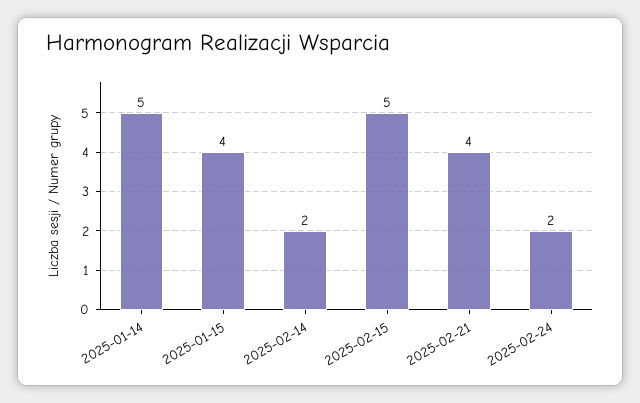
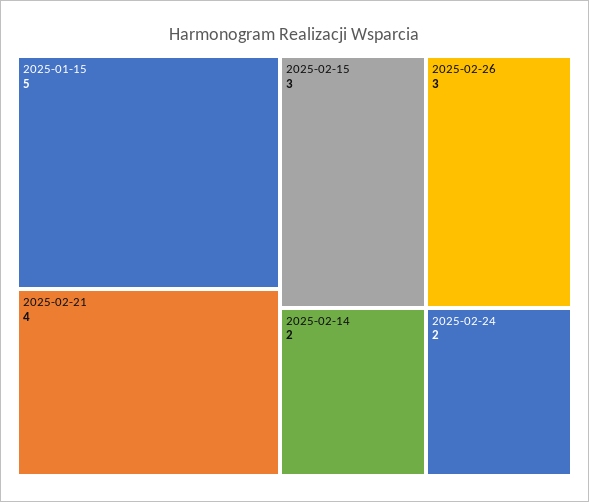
2025-01-14: 5 -> none
2025-01-15: 4 -> 5
2025-02-15: 5 -> 3
2025-02-26: none -> 3

